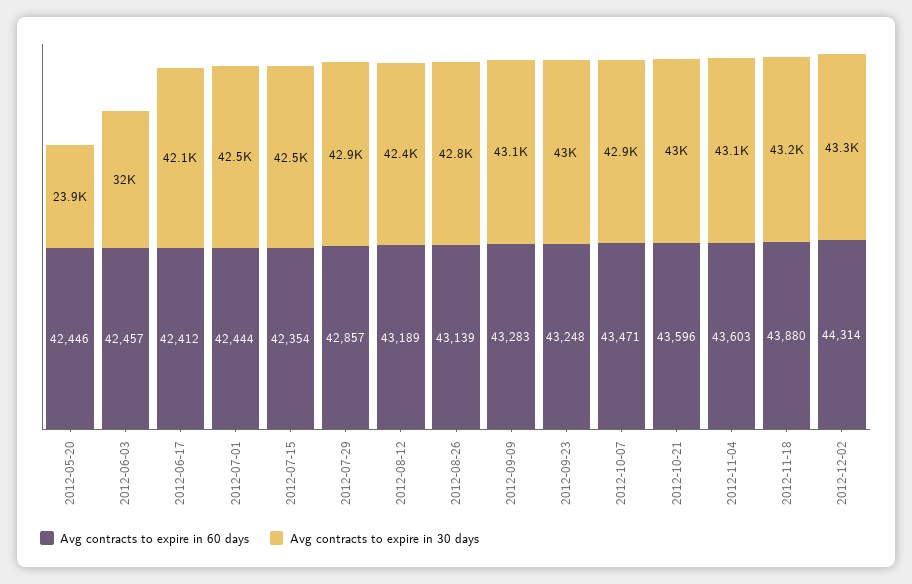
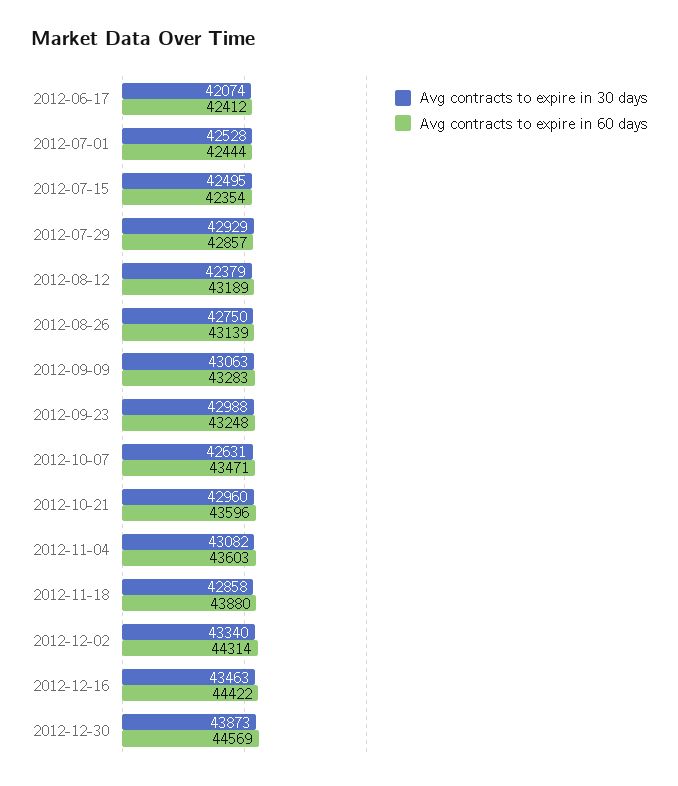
Avg contracts to expire in 60 days, 2012-05-20: 42446 -> none
Avg contracts to expire in 30 days, 2012-05-20: 23900 -> none
Avg contracts to expire in 60 days, 2012-06-03: 42457 -> none
Avg contracts to expire in 30 days, 2012-06-03: 32000 -> none
Avg contracts to expire in 30 days, 2012-10-07: 42900 -> 42631
Avg contracts to expire in 30 days, 2012-11-18: 43200 -> 42858
Avg contracts to expire in 30 days, 2012-12-16: none -> 43463
Avg contracts to expire in 60 days, 2012-12-16: none -> 44422
Avg contracts to expire in 30 days, 2012-12-30: none -> 43873
Avg contracts to expire in 60 days, 2012-12-30: none -> 44569

